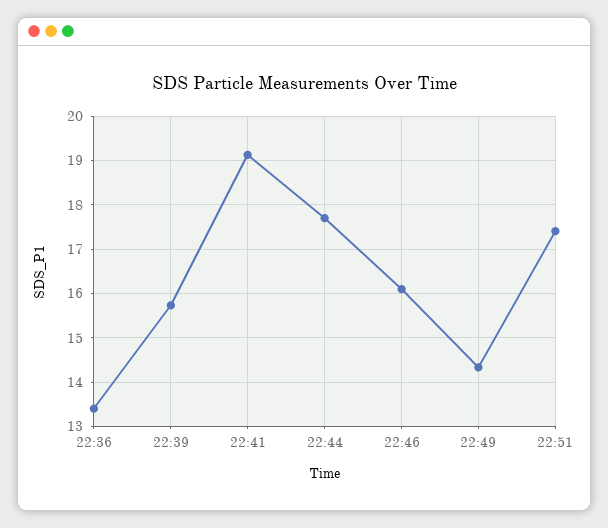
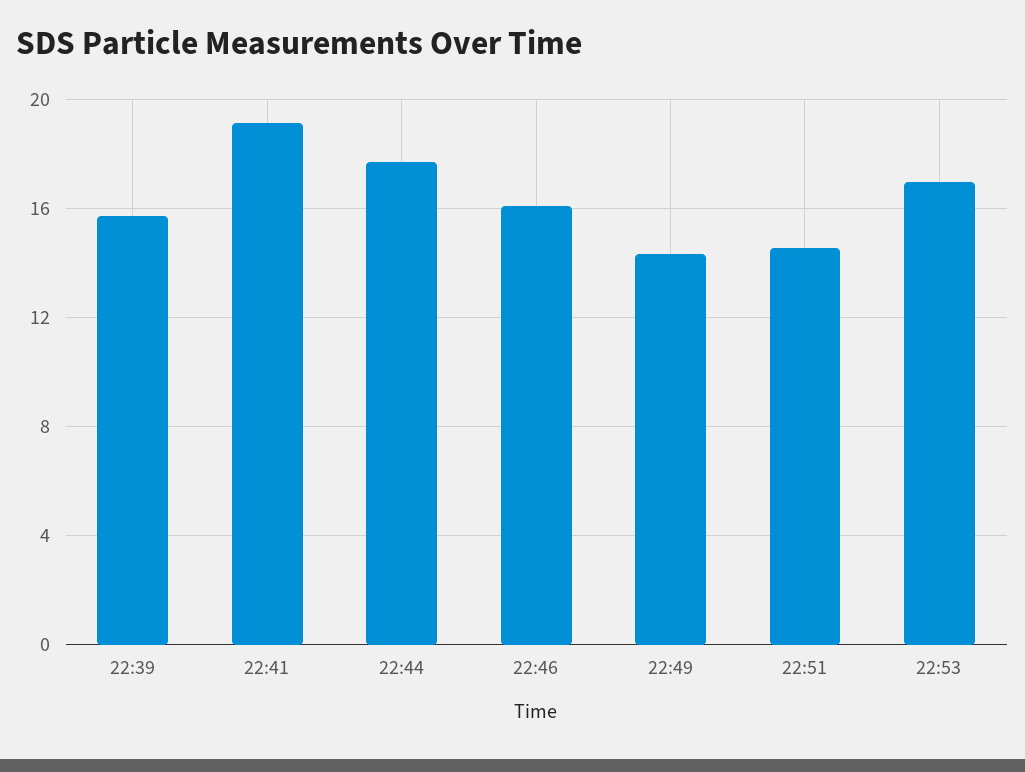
22:36: 13.4 -> none
22:51: 17.4 -> 14.5
22:53: none -> 17

